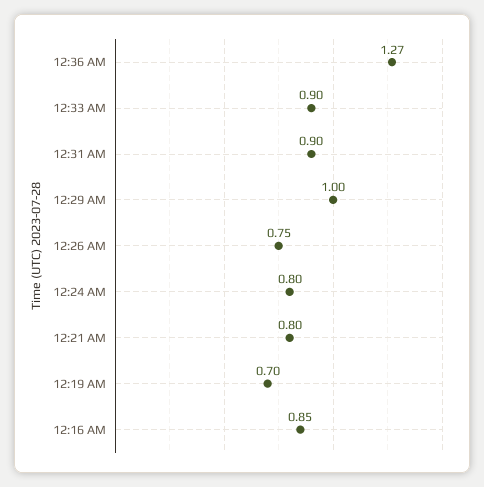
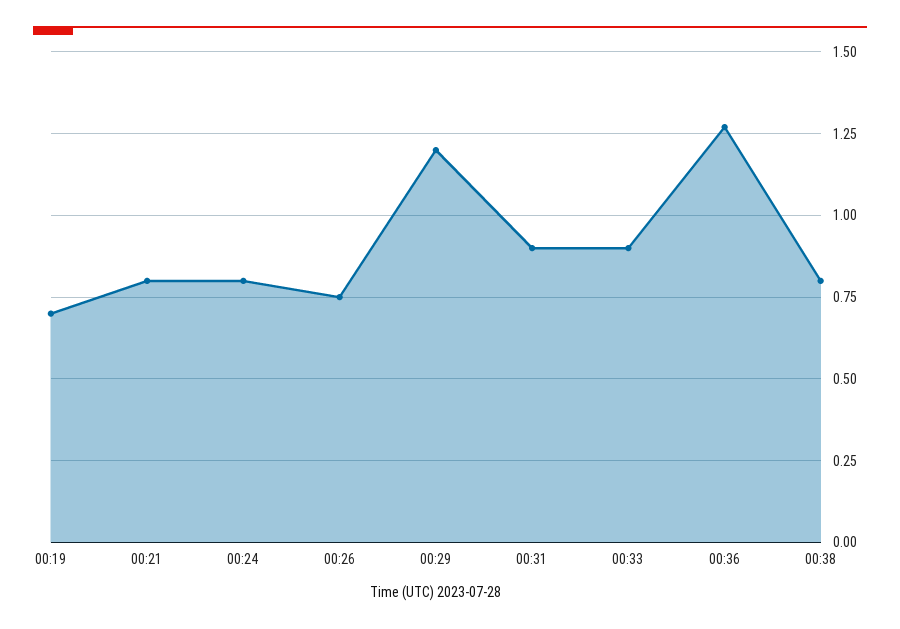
12:29 AM: 1 -> 1.2
12:16 AM: 0.85 -> none
00:38: none -> 0.8

